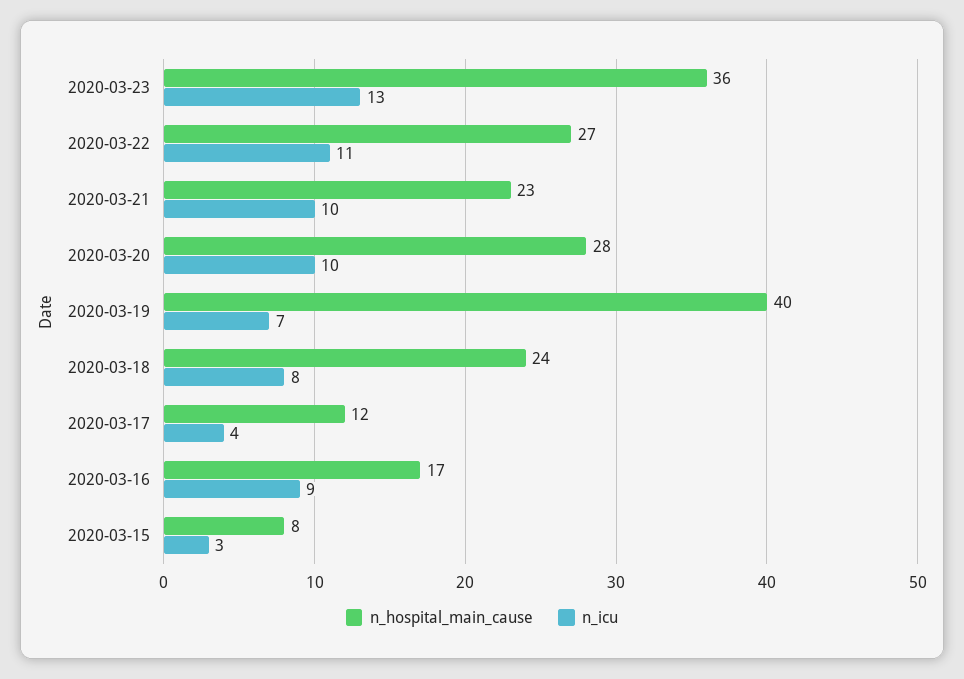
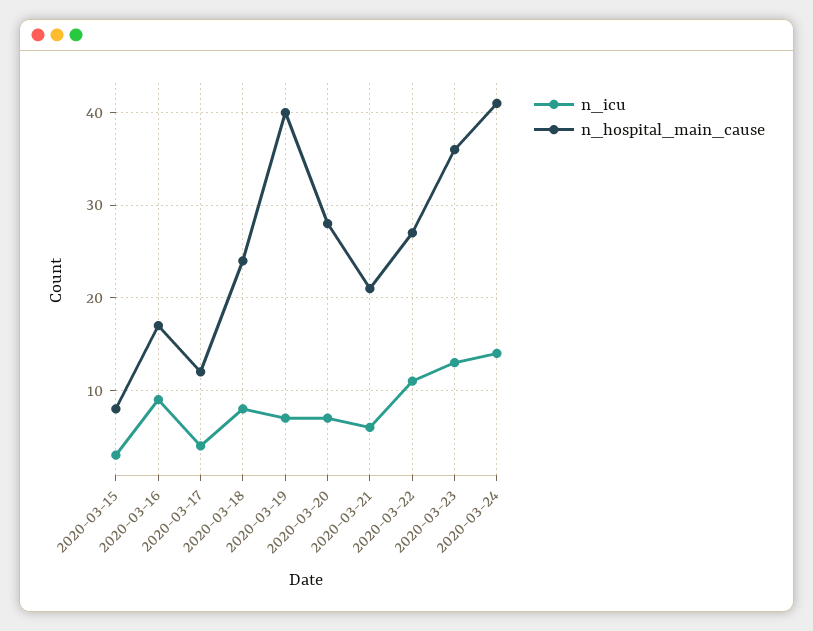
n_hospital_main_cause, 2020-03-21: 23 -> 21
n_icu, 2020-03-21: 10 -> 6
n_icu, 2020-03-20: 10 -> 7
n_icu, 2020-03-24: none -> 14
n_hospital_main_cause, 2020-03-24: none -> 41

